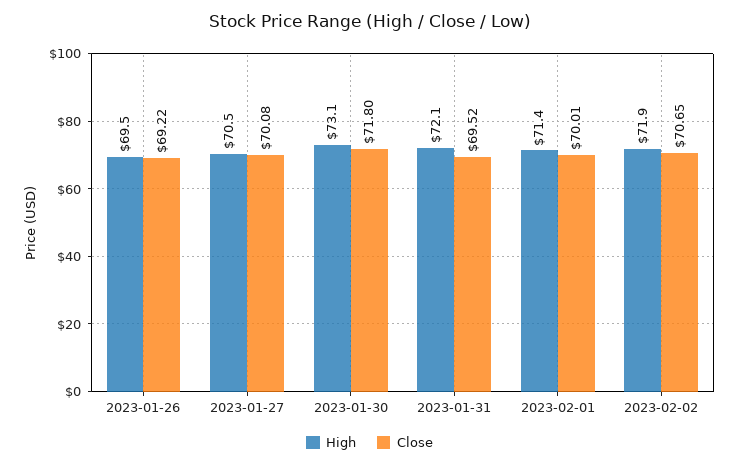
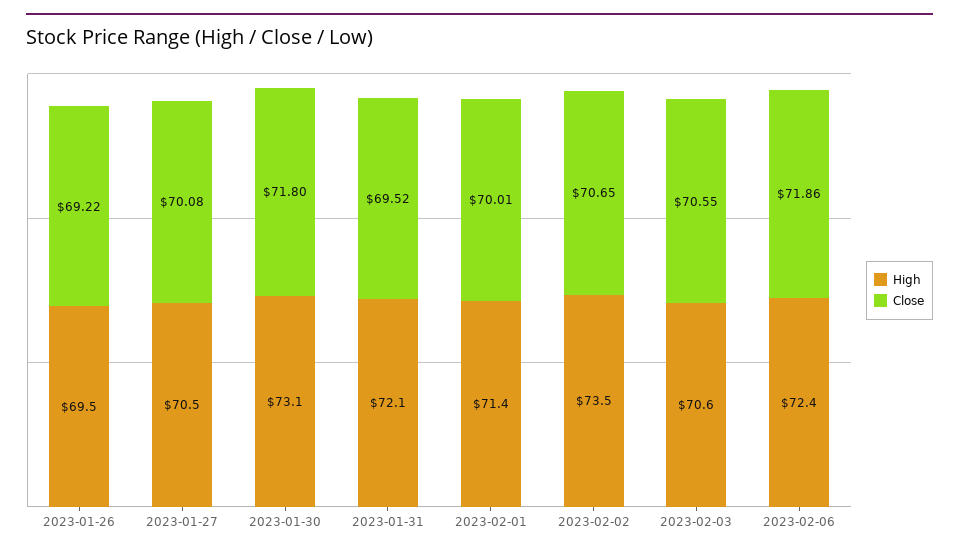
High, 2023-02-02: 71.9 -> 73.5
High, 2023-02-03: none -> 70.6
Close, 2023-02-03: none -> 70.55
High, 2023-02-06: none -> 72.4
Close, 2023-02-06: none -> 71.86

